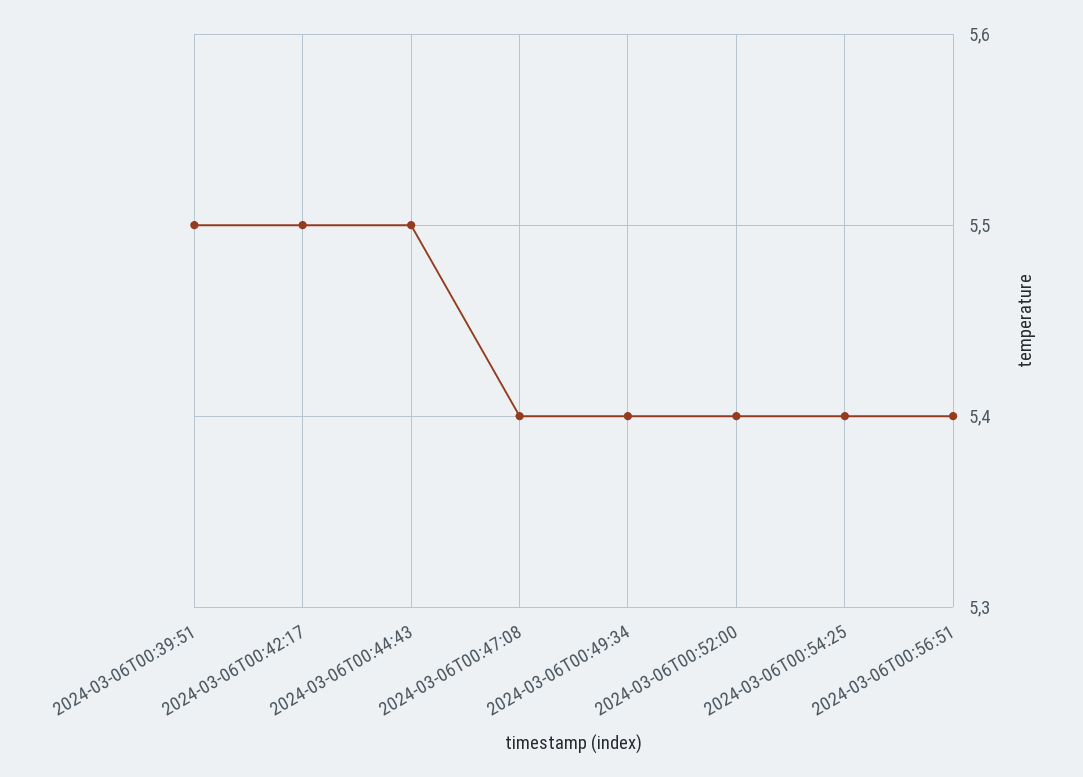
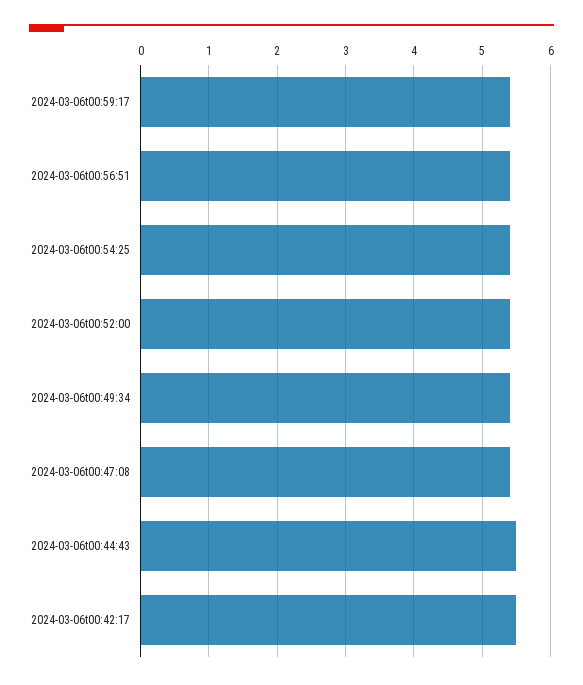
2024-03-06T00:39:51: 5.5 -> none
2024-03-06t00:59:17: none -> 5.4

